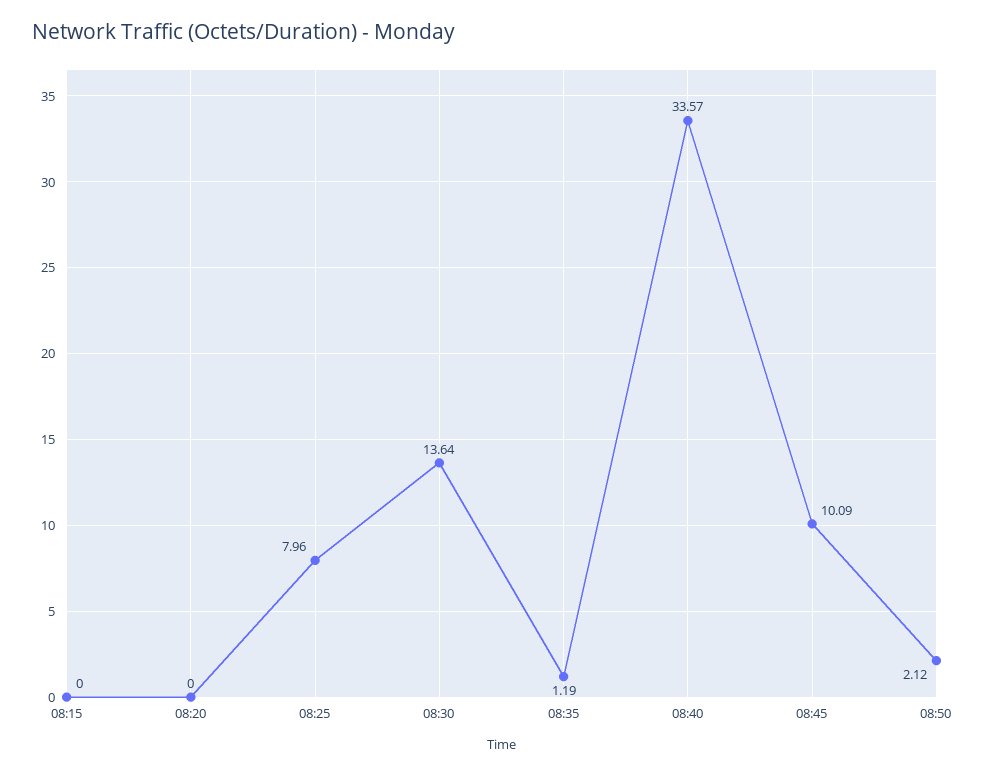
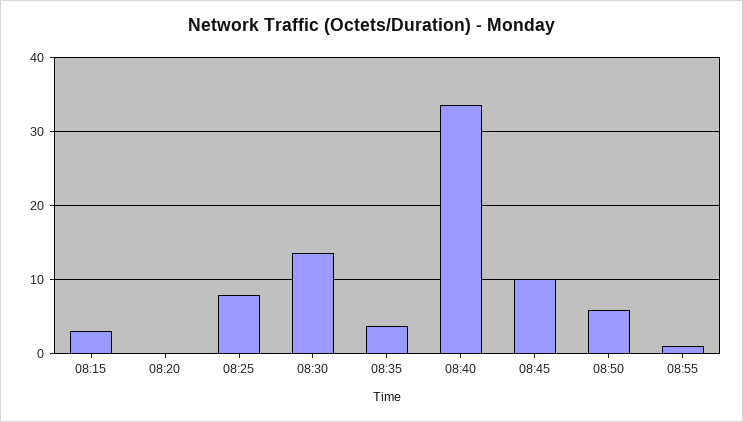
08:15: 0 -> 3
08:35: 1.19 -> 4
08:50: 2.12 -> 6
08:55: none -> 1

